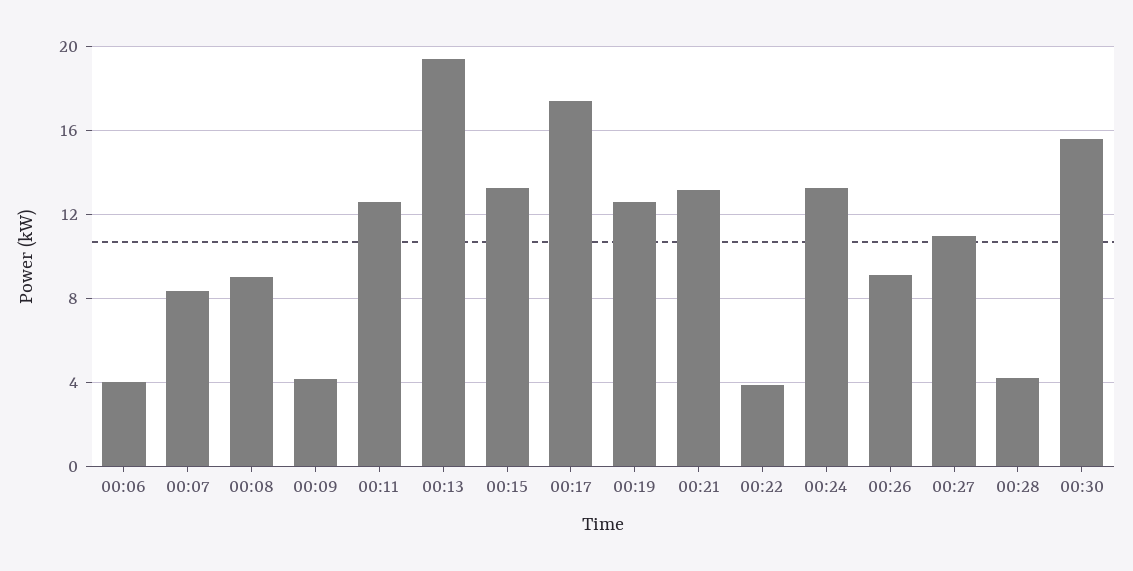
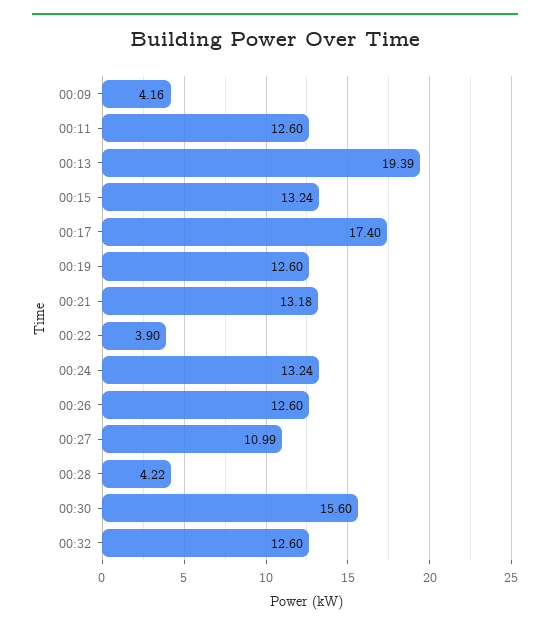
00:06: 4 -> none
00:07: 8.5 -> none
00:08: 9 -> none
00:26: 9 -> 12.6
00:32: none -> 12.6

